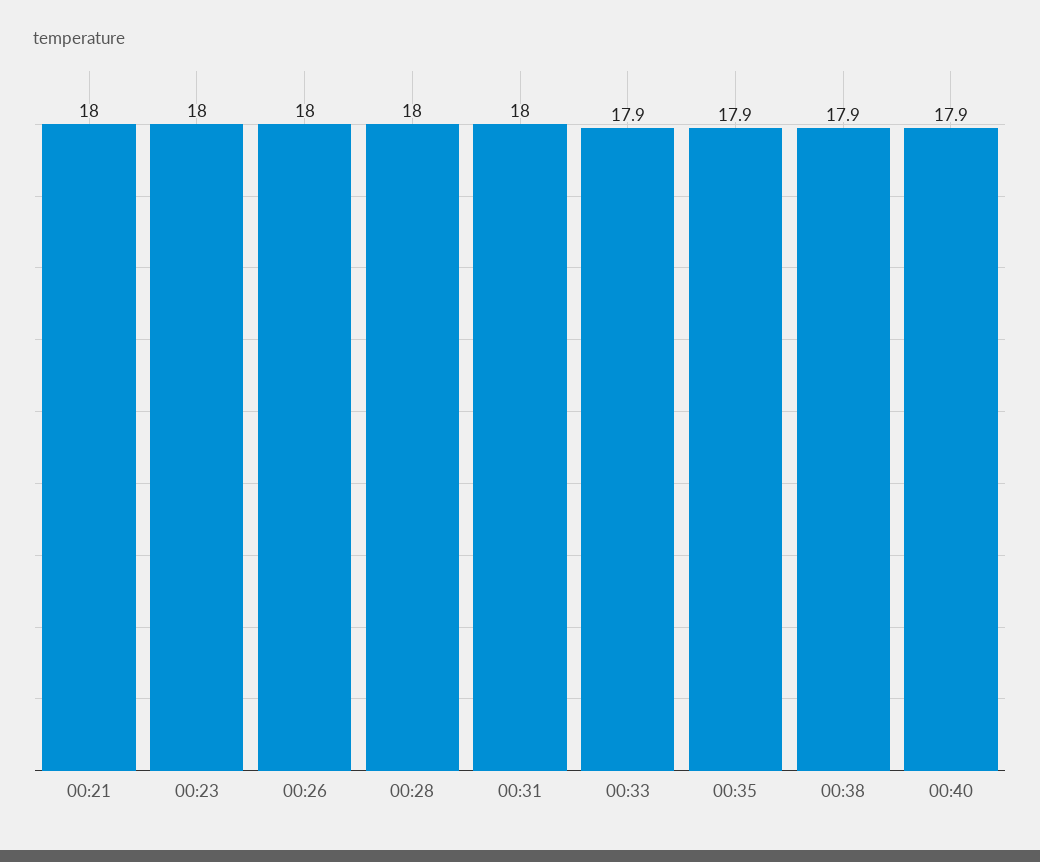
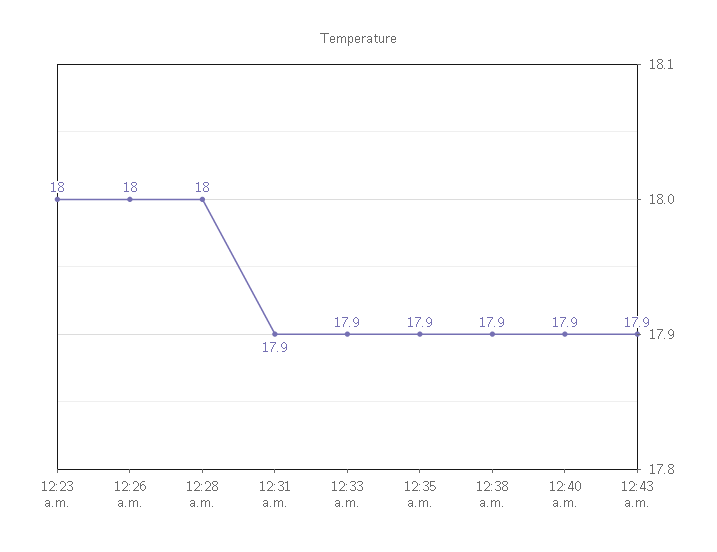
00:21: 18 -> none
00:31: 18 -> 17.9
12:43 a.m.: none -> 17.9

